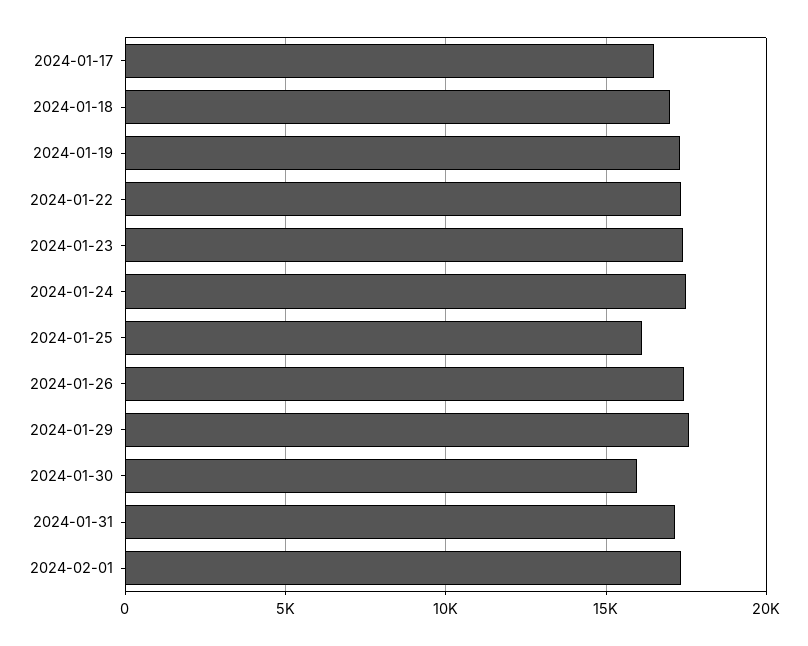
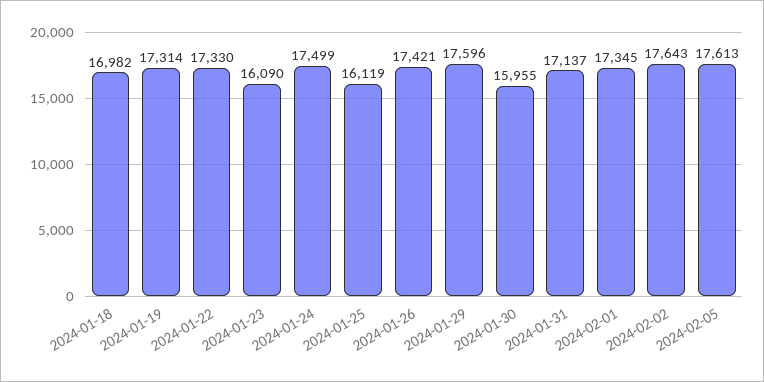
2024-01-17: 16500 -> none
2024-01-23: 17500 -> 16090
2024-02-02: none -> 17643
2024-02-05: none -> 17613

